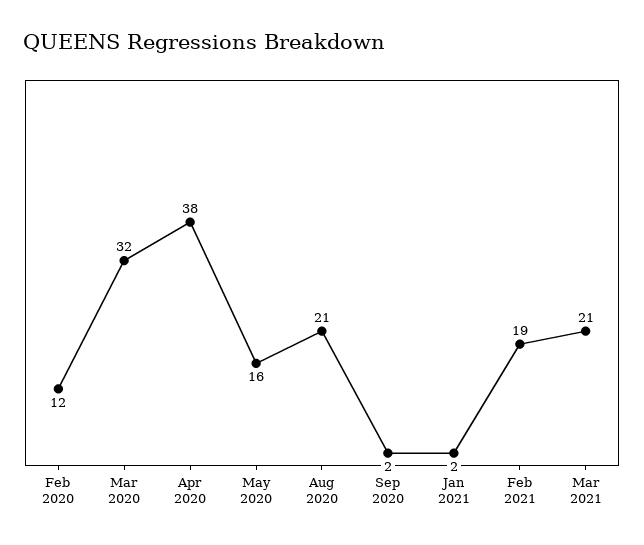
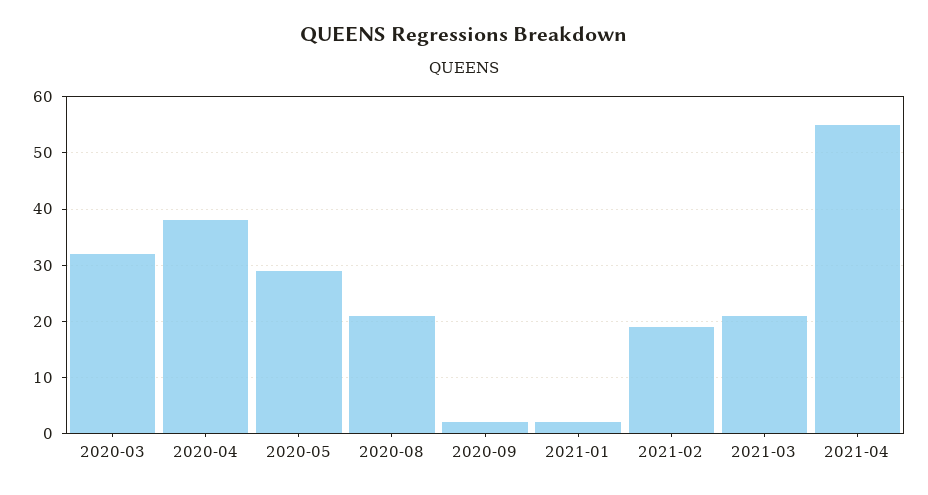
Feb 2020: 12 -> none
May 2020: 16 -> 30
2021-04: none -> 55

